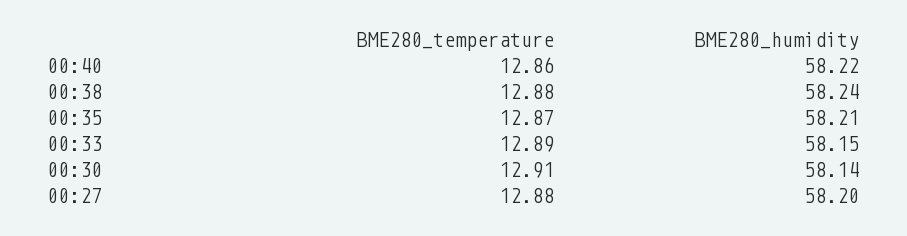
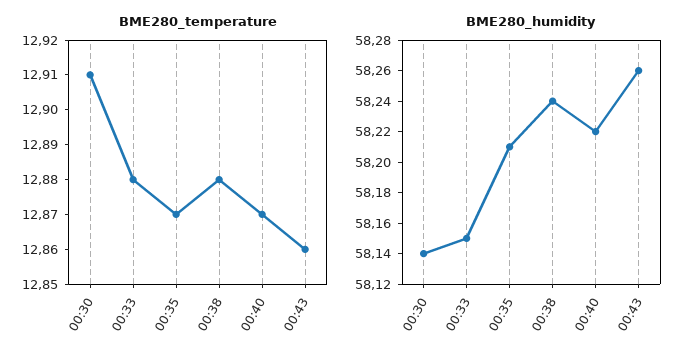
BME280_temperature, 00:40: 12.86 -> 12.87
BME280_temperature, 00:33: 12.89 -> 12.88
BME280_temperature, 00:27: 12.88 -> none
BME280_humidity, 00:27: 58.2 -> none
BME280_temperature, 00:43: none -> 12.86
BME280_humidity, 00:43: none -> 58.26

